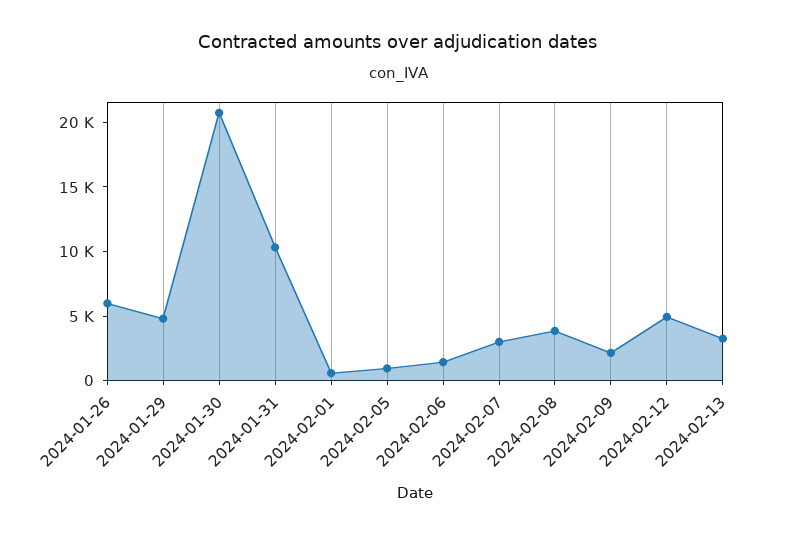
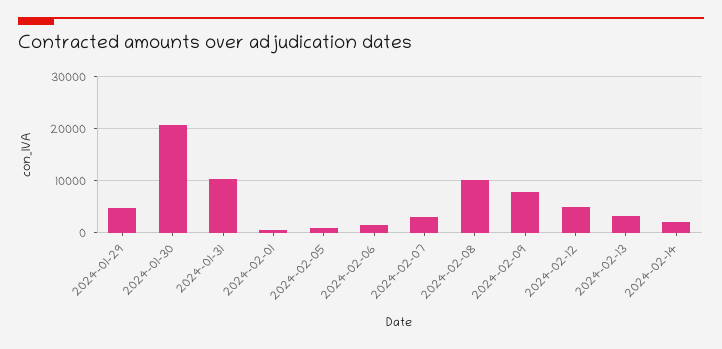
2024-01-26: 6000 -> none
2024-02-08: 4000 -> 10000
2024-02-09: 2000 -> 8000
2024-02-14: none -> 2000

